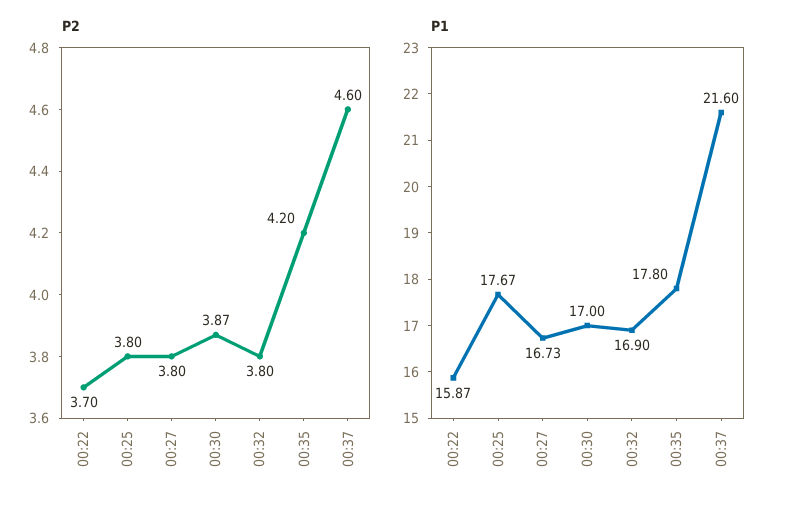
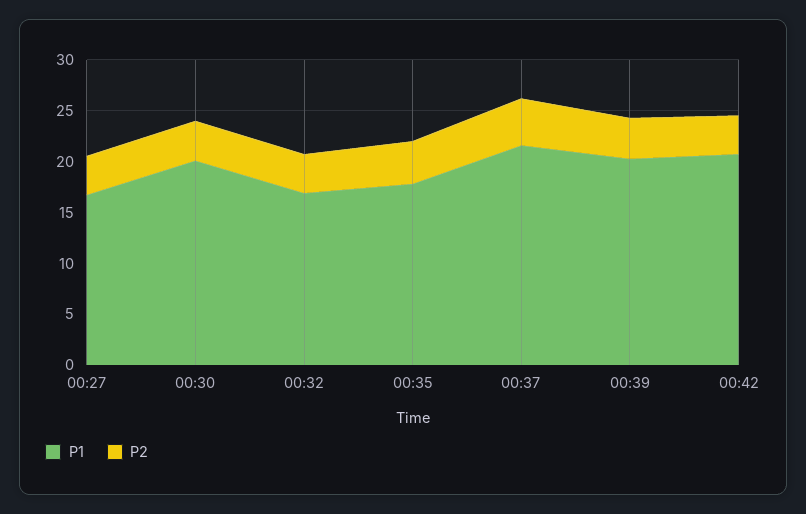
P2, 00:22: 3.7 -> none
P2, 00:25: 3.8 -> none
P1, 00:22: 15.87 -> none
P1, 00:25: 17.67 -> none
P1, 00:30: 17 -> 20
P1, 00:39: none -> 20
P2, 00:39: none -> 4
P1, 00:42: none -> 21
P2, 00:42: none -> 4

